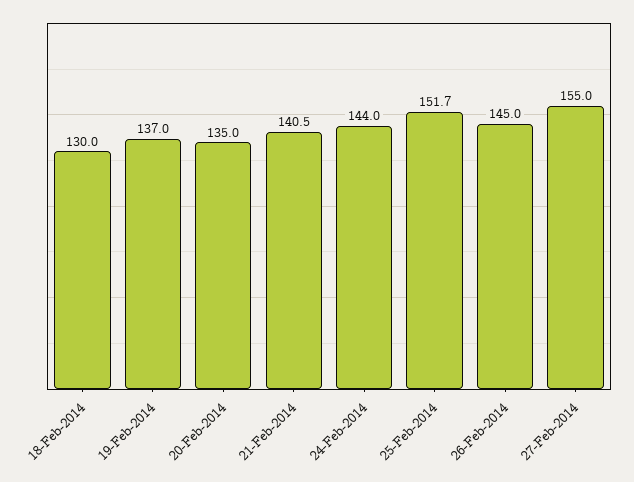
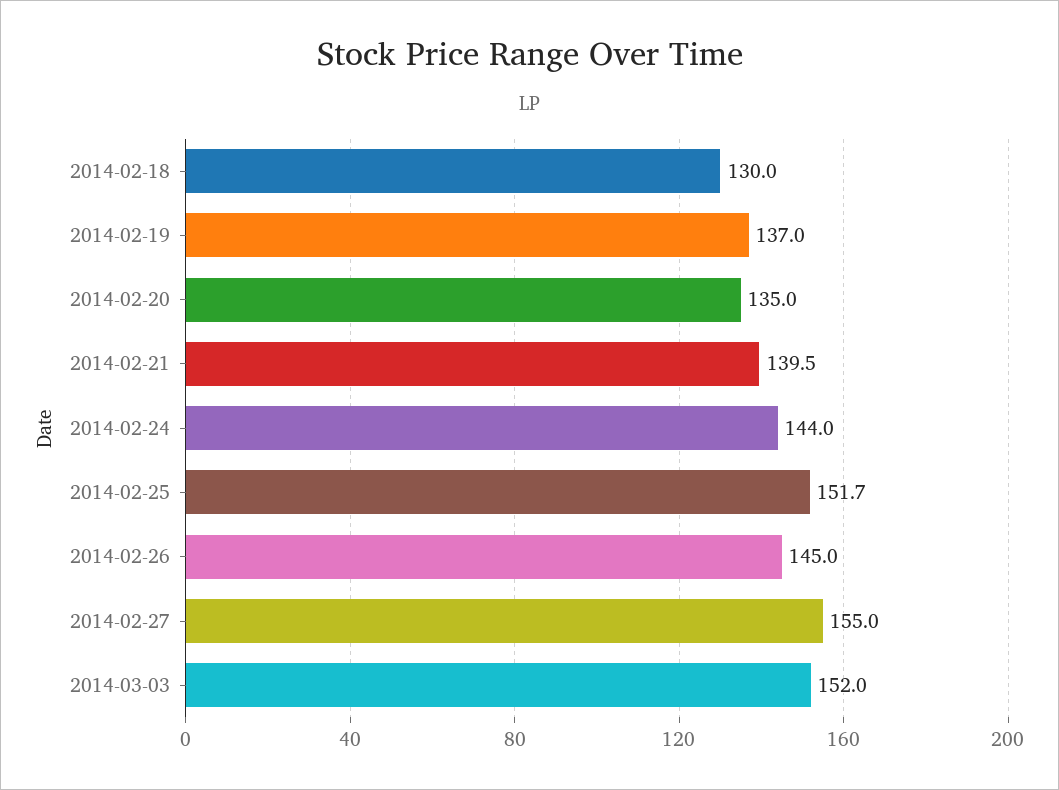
21-Feb-2014: 140.5 -> 139.5
2014-03-03: none -> 152

